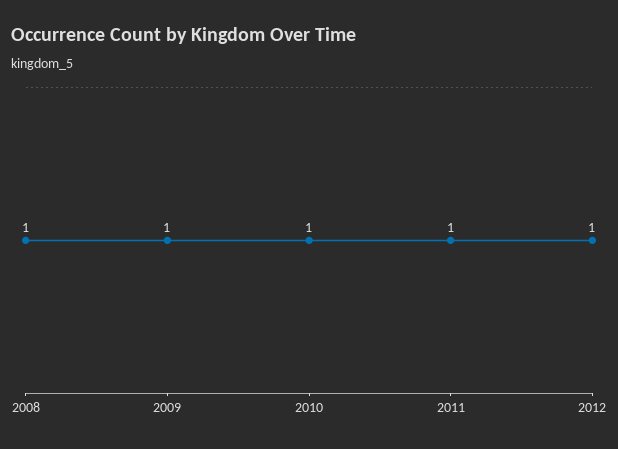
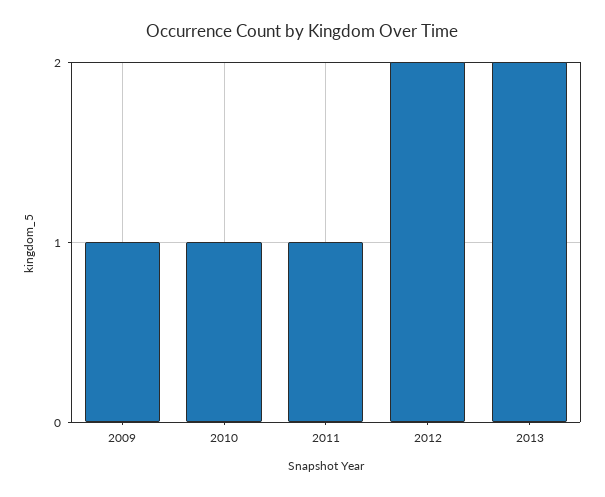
2008: 1 -> none
2012: 1 -> 2
2013: none -> 2

